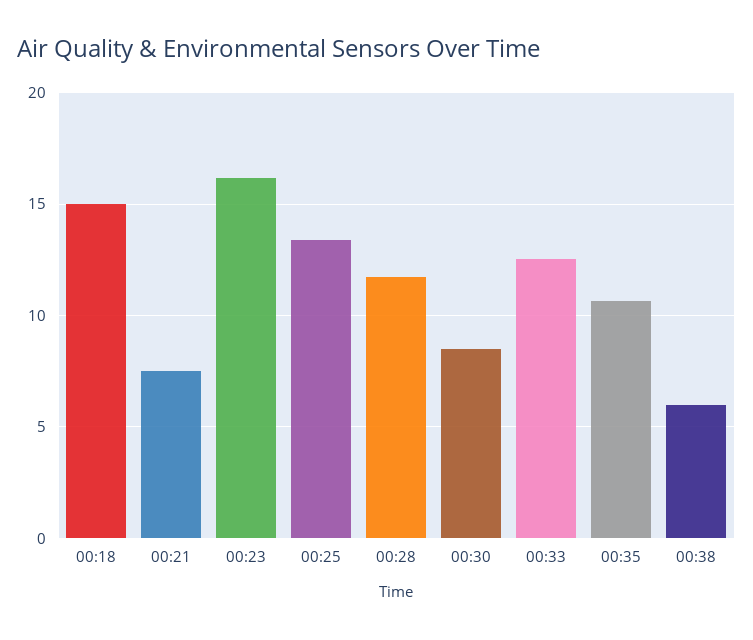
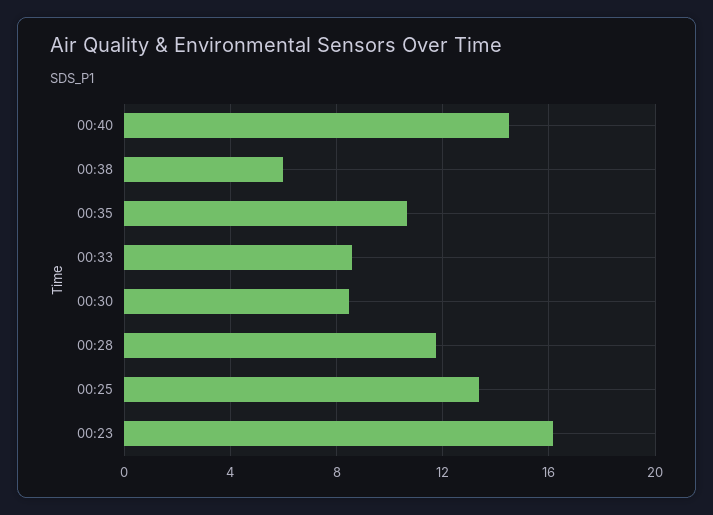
00:18: 15 -> none
00:21: 7.5 -> none
00:33: 12.5 -> 8.5
00:40: none -> 14.5

